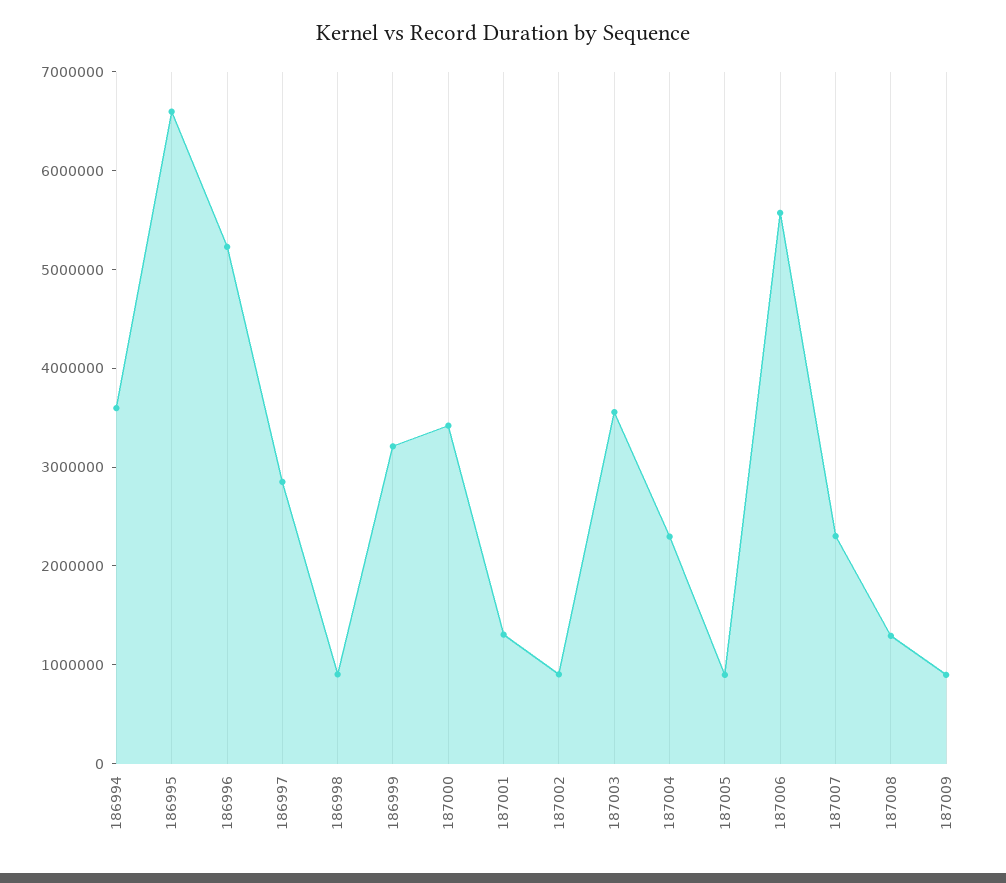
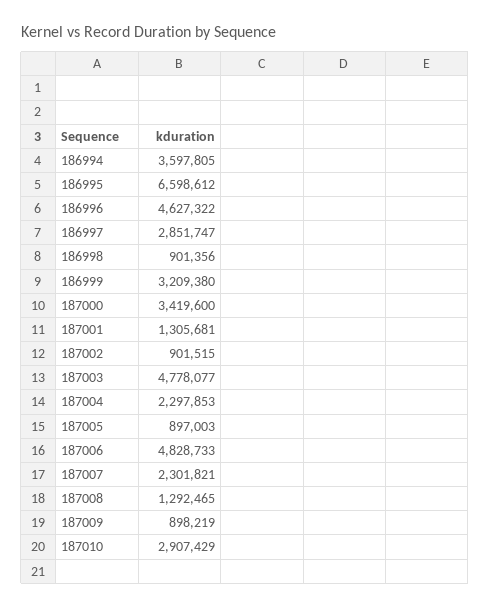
186996: 5200000 -> 4627322
187003: 3600000 -> 4778077
187006: 5600000 -> 4828733
187010: none -> 2907429

